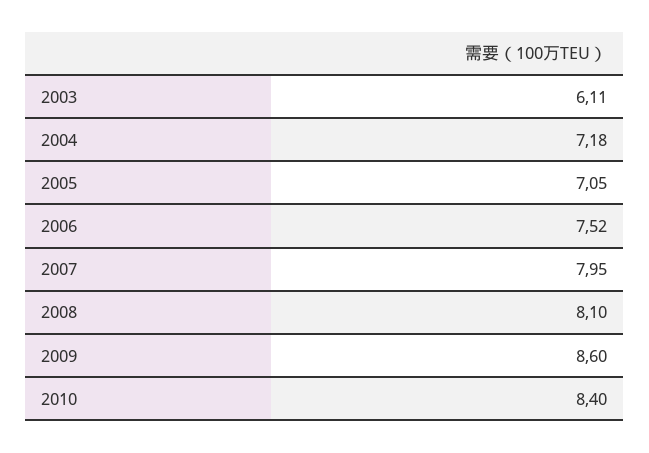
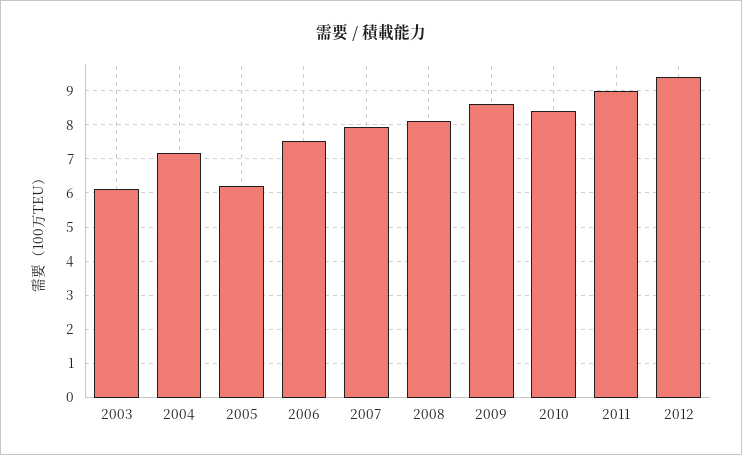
2005: 7.05 -> 6.2
2011: none -> 9
2012: none -> 9.4

